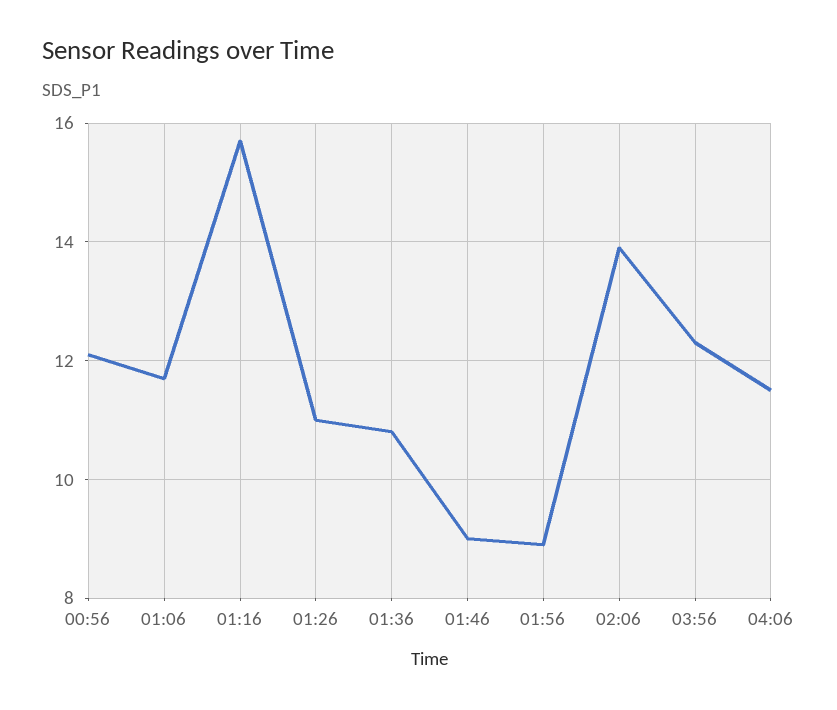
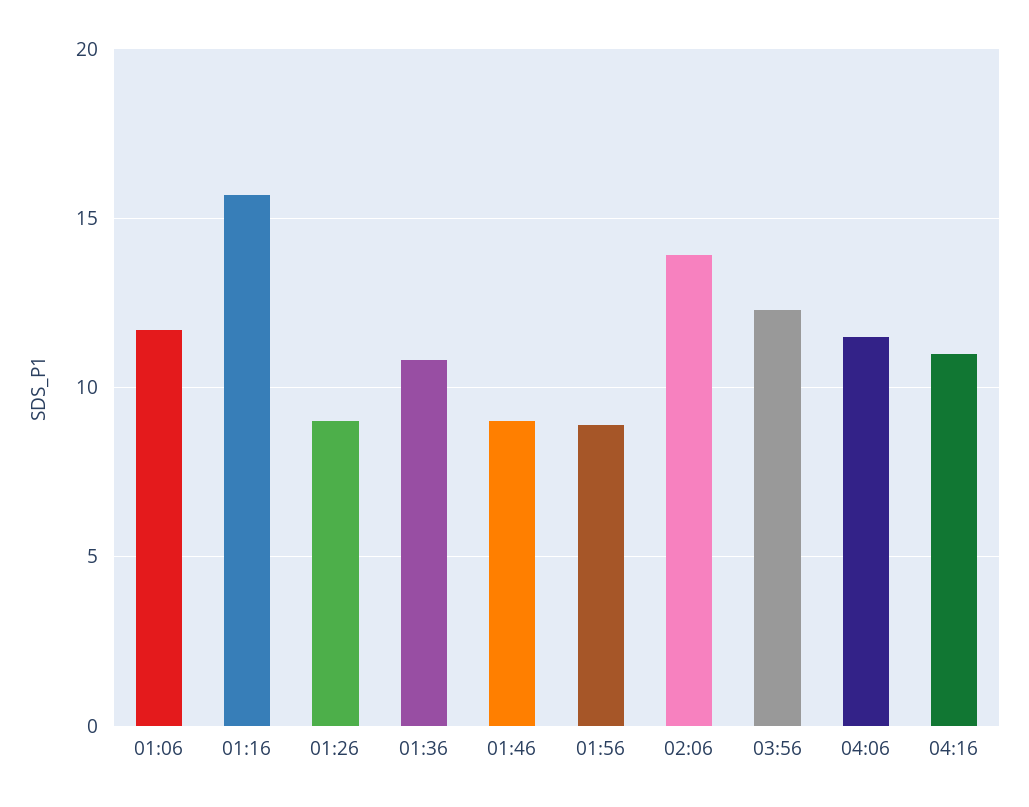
00:56: 12 -> none
01:26: 11 -> 9
04:16: none -> 11

